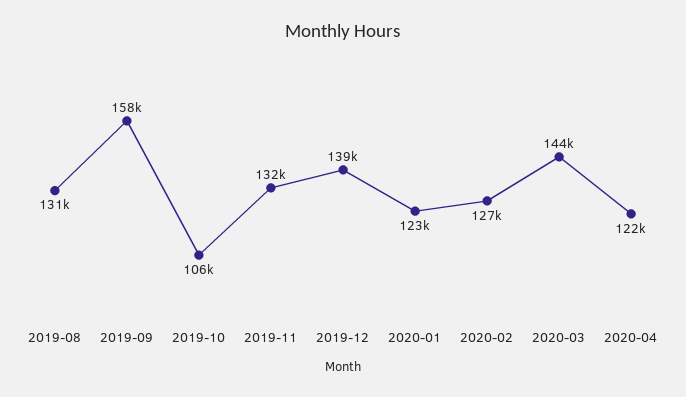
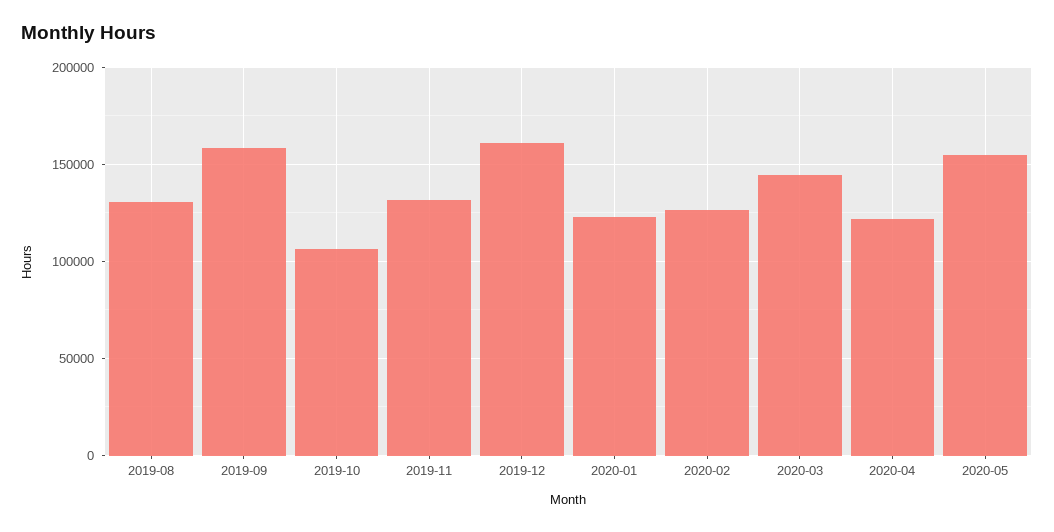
2019-12: 139000 -> 160000
2020-05: none -> 155000

